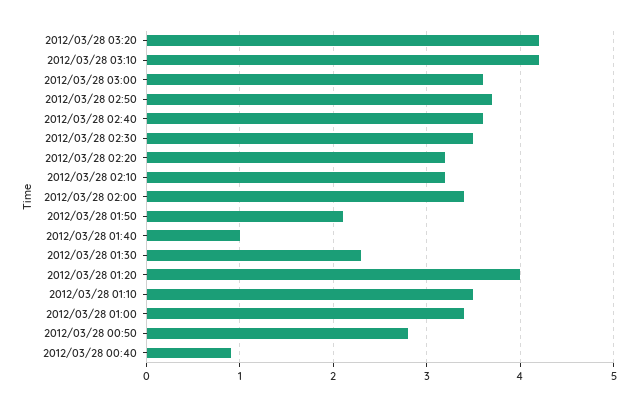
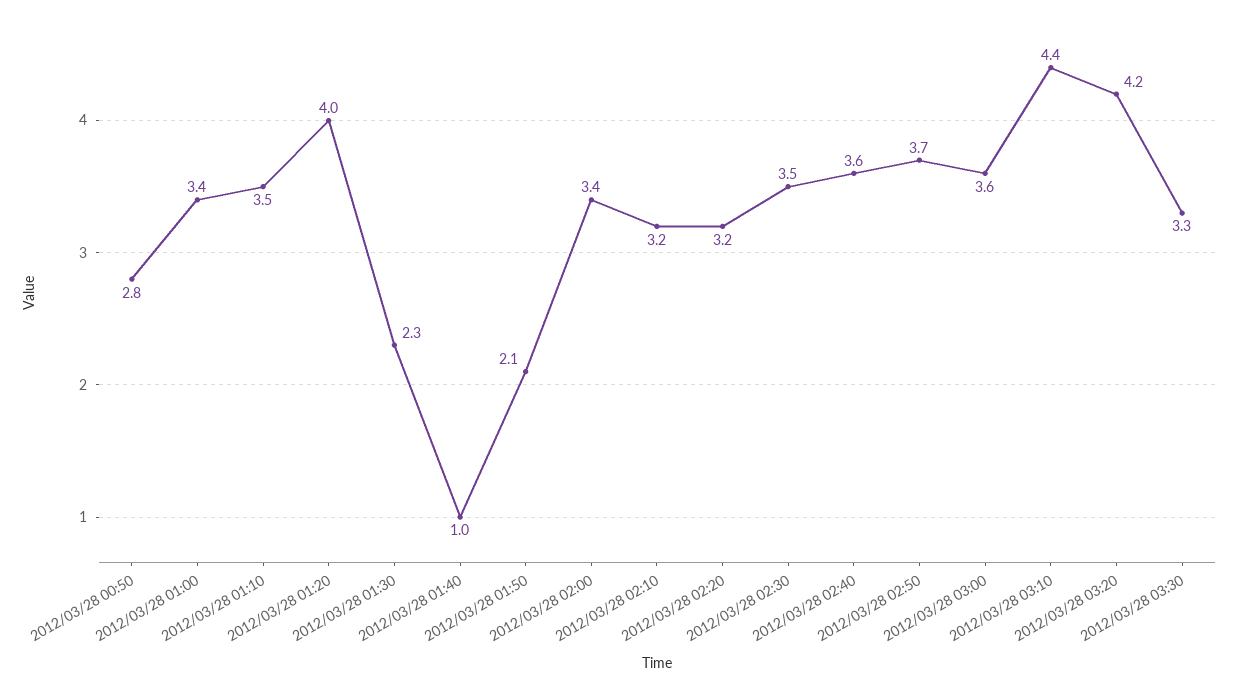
2012/03/28 03:10: 4.2 -> 4.4
2012/03/28 00:40: 0.9 -> none
2012/03/28 03:30: none -> 3.3

